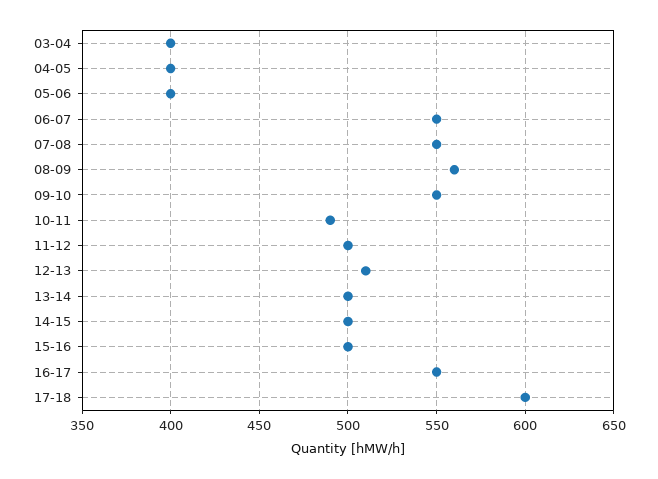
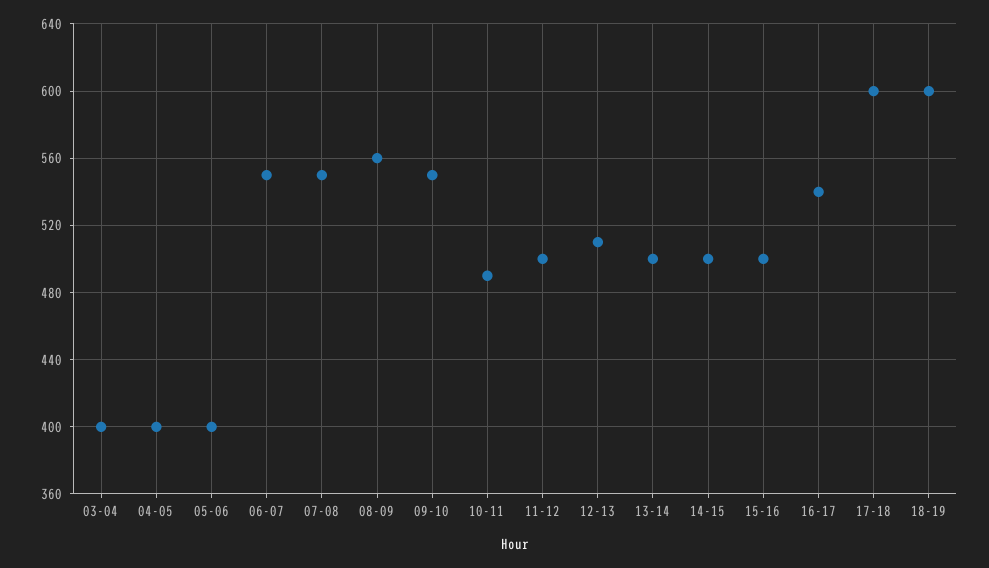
16-17: 550 -> 540
18-19: none -> 600

